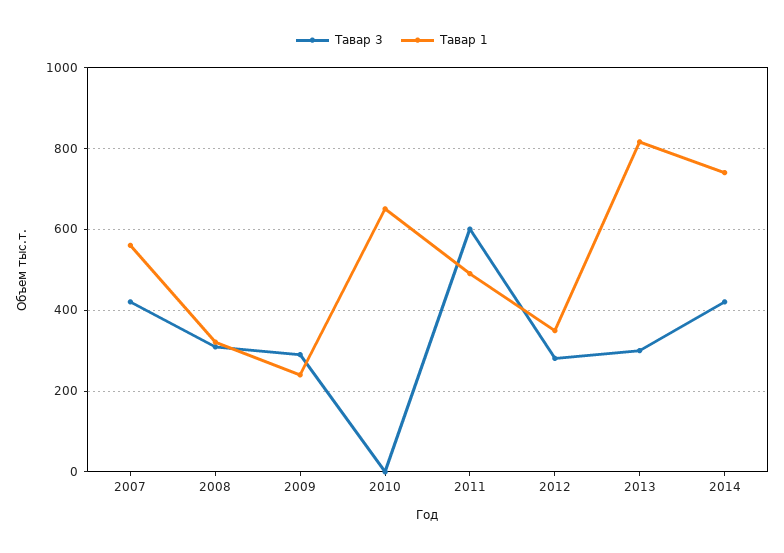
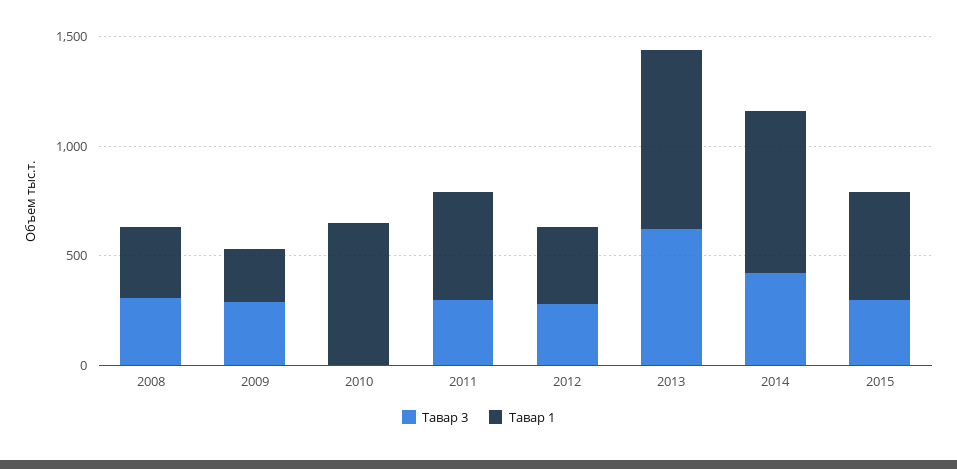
Тавар 3, 2007: 420 -> none
Тавар 1, 2007: 560 -> none
Тавар 3, 2011: 600 -> 300
Тавар 3, 2013: 300 -> 600
Тавар 3, 2015: none -> 300
Тавар 1, 2015: none -> 500

